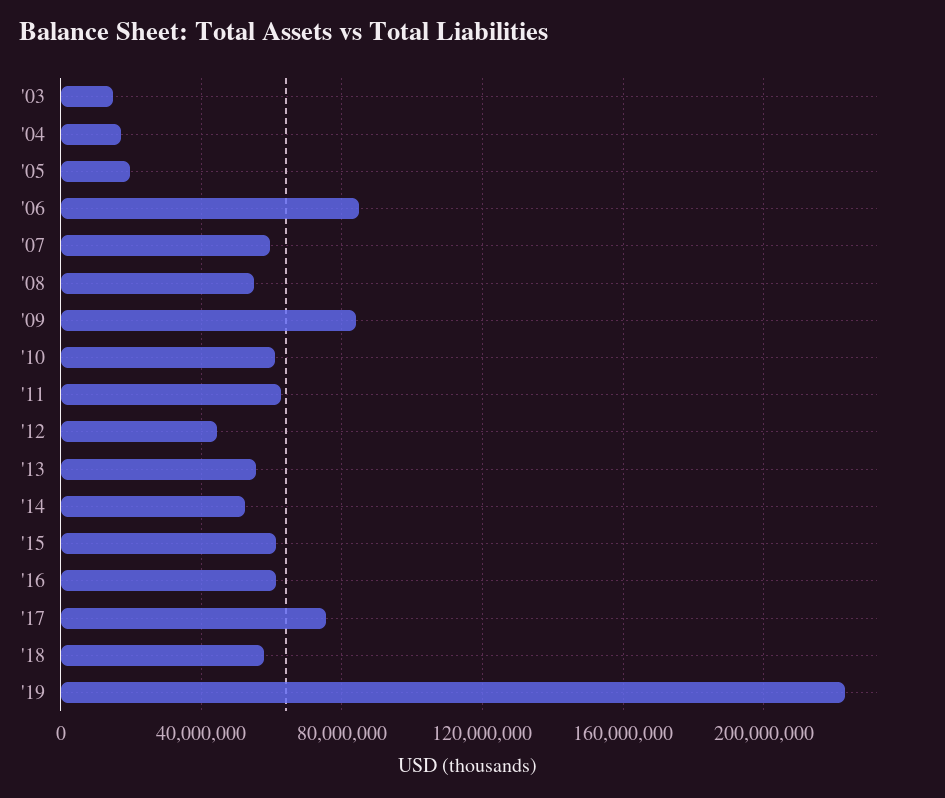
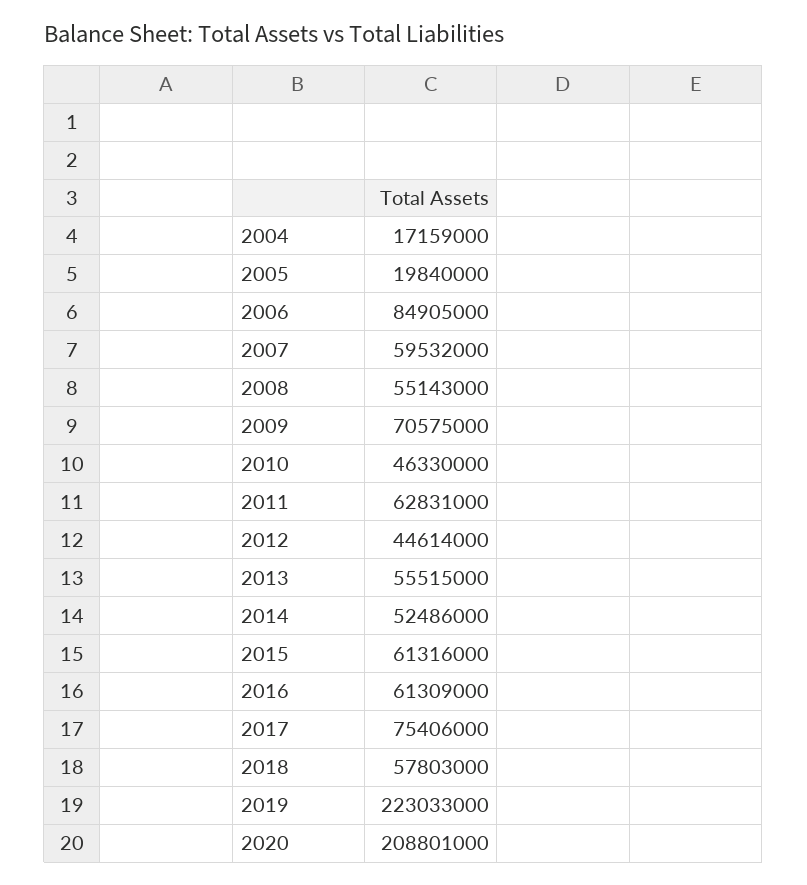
'03: 15000000 -> none
'09: 85000000 -> 70575000
'10: 60000000 -> 46330000
2020: none -> 208801000

